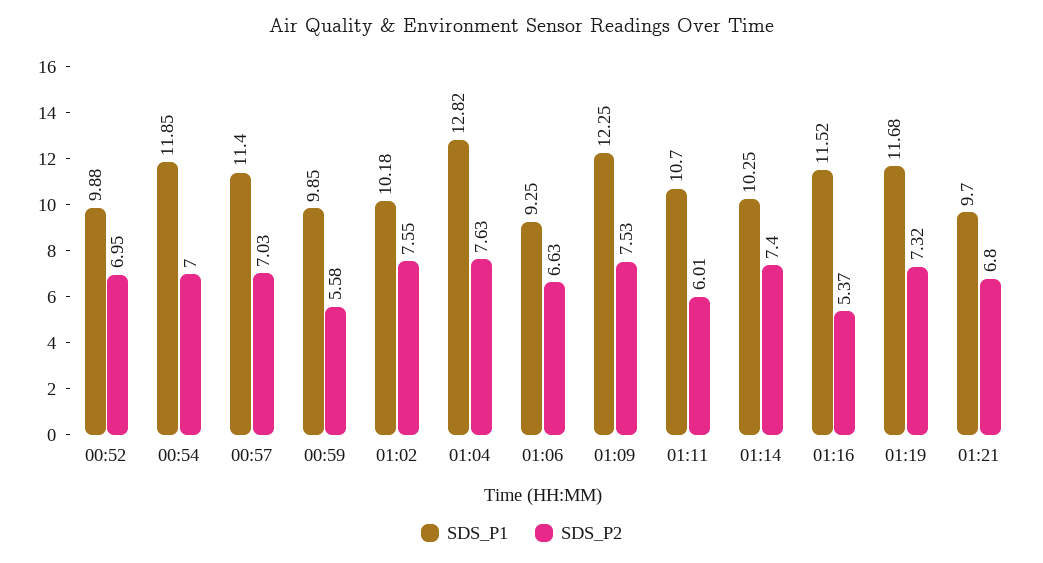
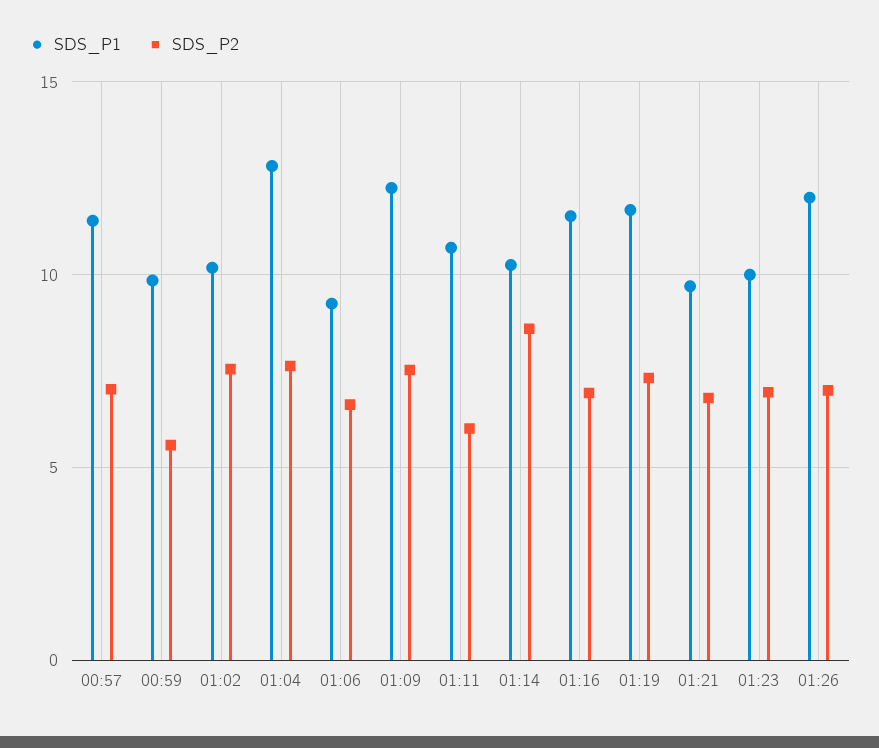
SDS_P1, 00:52: 9.88 -> none
SDS_P2, 00:52: 6.95 -> none
SDS_P1, 00:54: 11.85 -> none
SDS_P2, 00:54: 7 -> none
SDS_P2, 01:14: 7.4 -> 8.5
SDS_P2, 01:16: 5.37 -> 7
SDS_P1, 01:23: none -> 10
SDS_P2, 01:23: none -> 7
SDS_P1, 01:26: none -> 12
SDS_P2, 01:26: none -> 7

